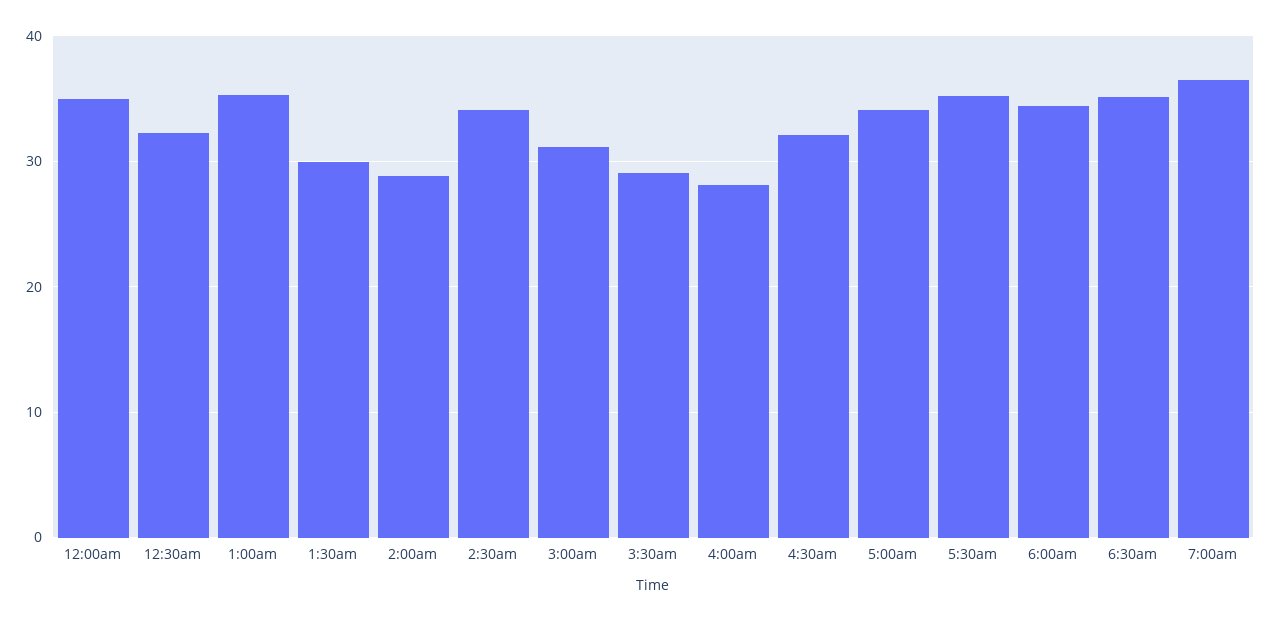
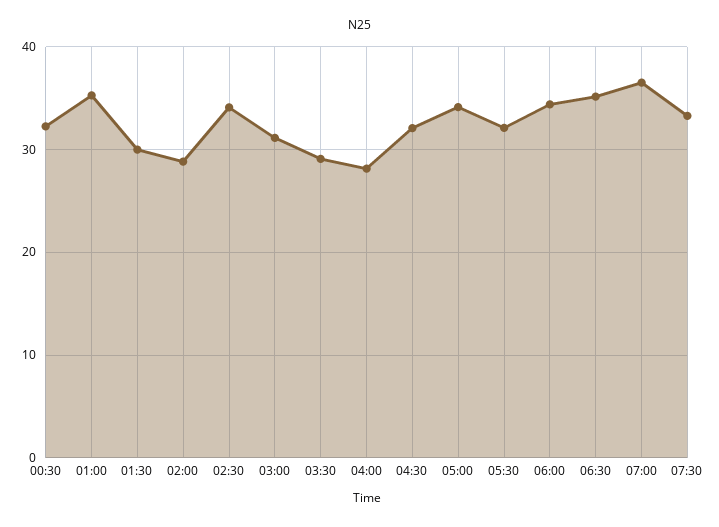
12:00am: 35 -> none
5:30am: 35 -> 32
07:30: none -> 33

